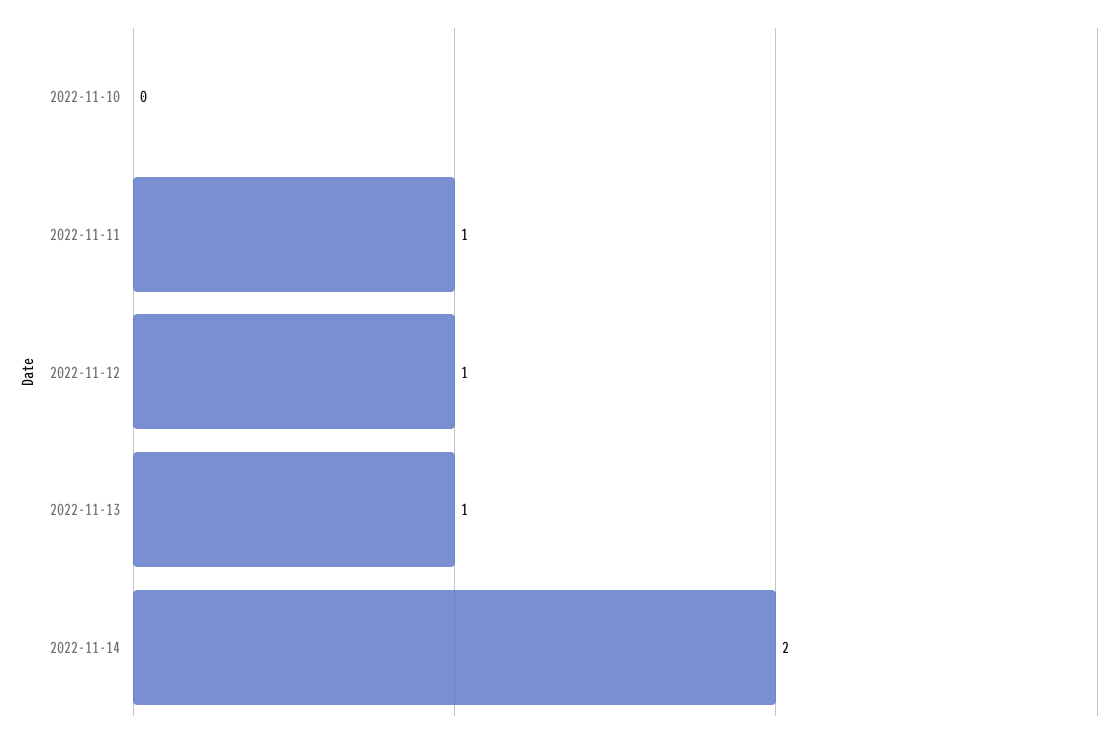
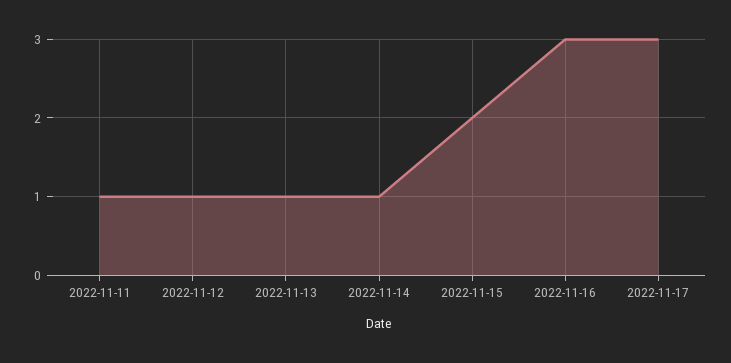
2022-11-10: 0 -> none
2022-11-14: 2 -> 1
2022-11-15: none -> 2
2022-11-16: none -> 3
2022-11-17: none -> 3

